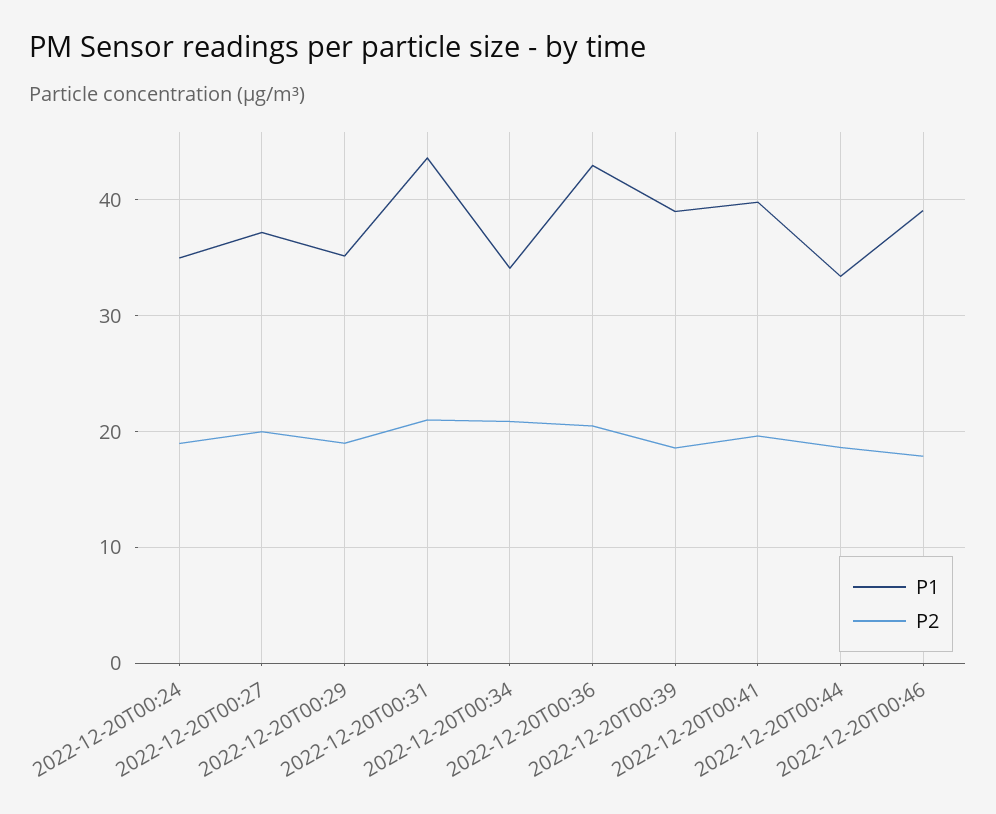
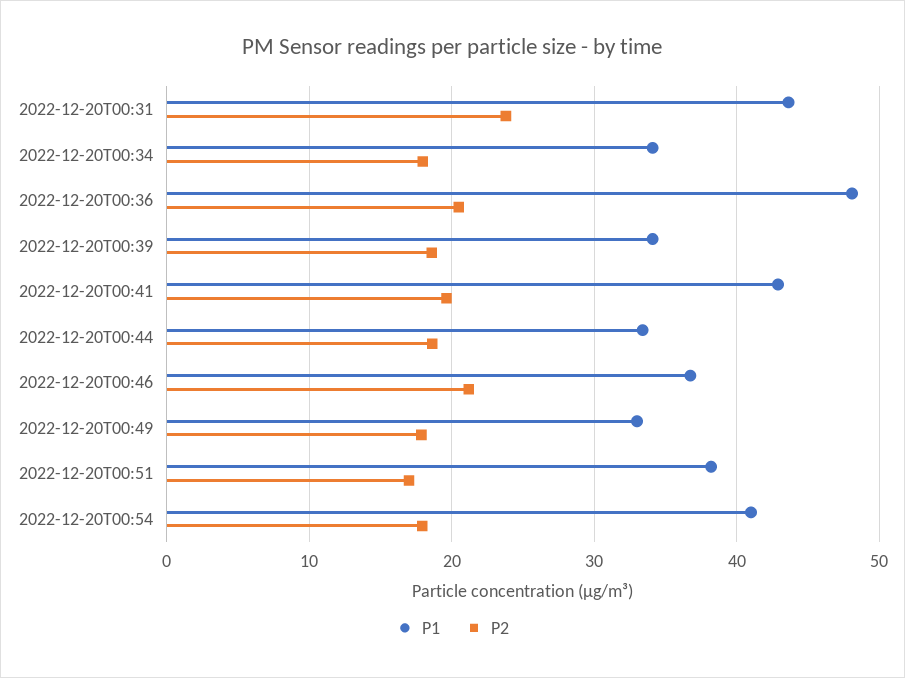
P1, 2022-12-20T00:24: 35 -> none
P2, 2022-12-20T00:24: 19 -> none
P1, 2022-12-20T00:27: 37 -> none
P2, 2022-12-20T00:27: 20 -> none
P1, 2022-12-20T00:29: 35 -> none
P2, 2022-12-20T00:29: 19 -> none
P2, 2022-12-20T00:31: 21 -> 24
P2, 2022-12-20T00:34: 21 -> 18
P1, 2022-12-20T00:36: 43 -> 48
P1, 2022-12-20T00:39: 39 -> 34
P1, 2022-12-20T00:41: 40 -> 43
P1, 2022-12-20T00:46: 39 -> 37
P2, 2022-12-20T00:46: 18 -> 21
P1, 2022-12-20T00:49: none -> 33
P2, 2022-12-20T00:49: none -> 18
P1, 2022-12-20T00:51: none -> 38
P2, 2022-12-20T00:51: none -> 17
P1, 2022-12-20T00:54: none -> 41
P2, 2022-12-20T00:54: none -> 18

